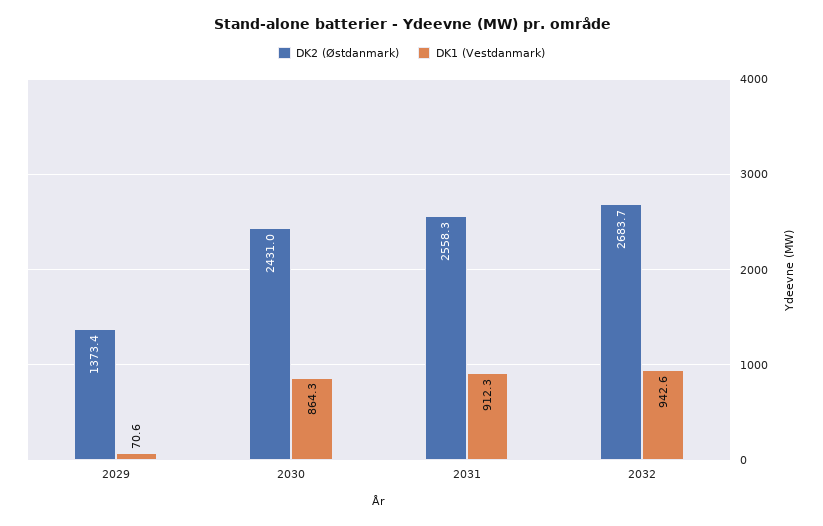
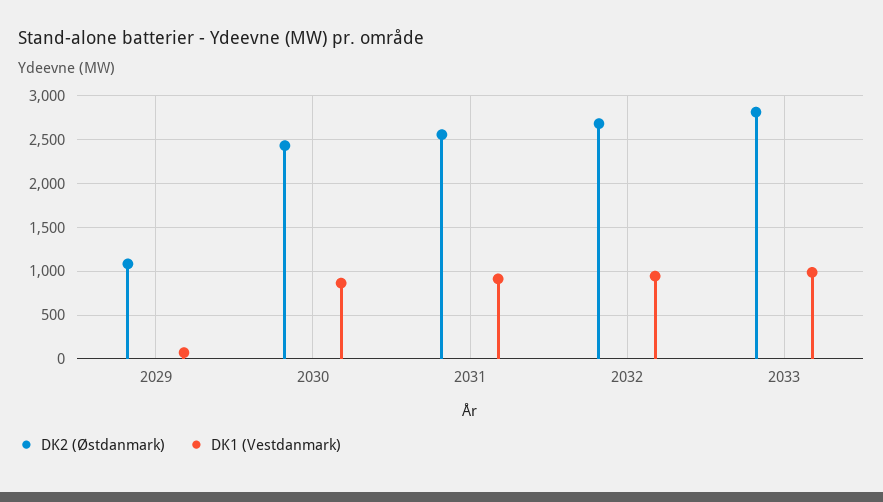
DK2 (Østdanmark), 2029: 1373.4 -> 1100
DK2 (Østdanmark), 2033: none -> 2800
DK1 (Vestdanmark), 2033: none -> 1000

